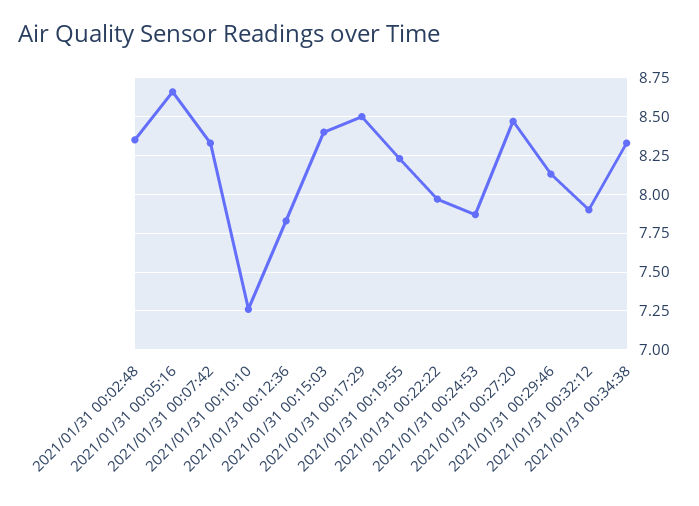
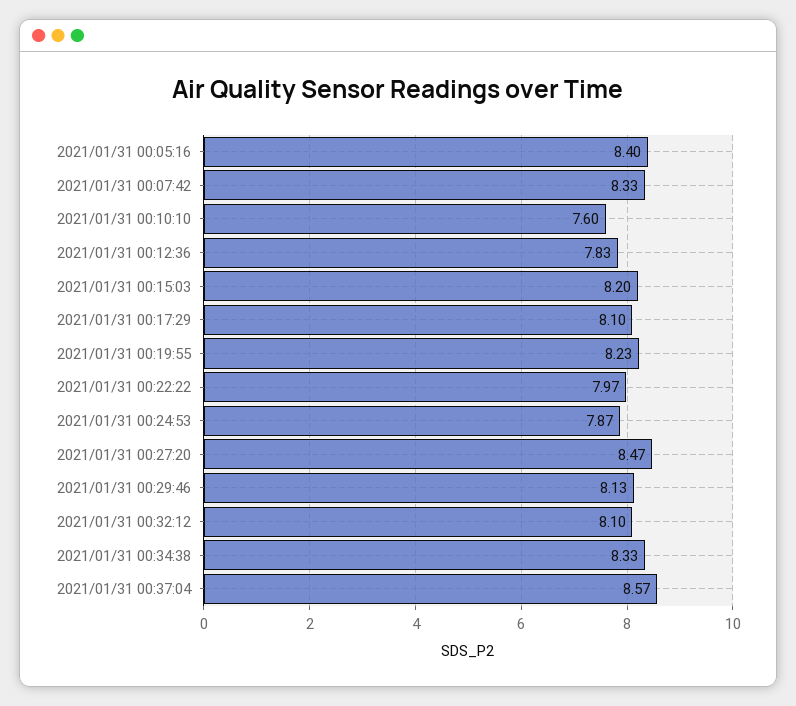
2021/01/31 00:02:48: 8.35 -> none
2021/01/31 00:05:16: 8.65 -> 8.4
2021/01/31 00:10:10: 7.25 -> 7.6
2021/01/31 00:15:03: 8.4 -> 8.2
2021/01/31 00:17:29: 8.5 -> 8.1
2021/01/31 00:32:12: 7.9 -> 8.1
2021/01/31 00:37:04: none -> 8.57

